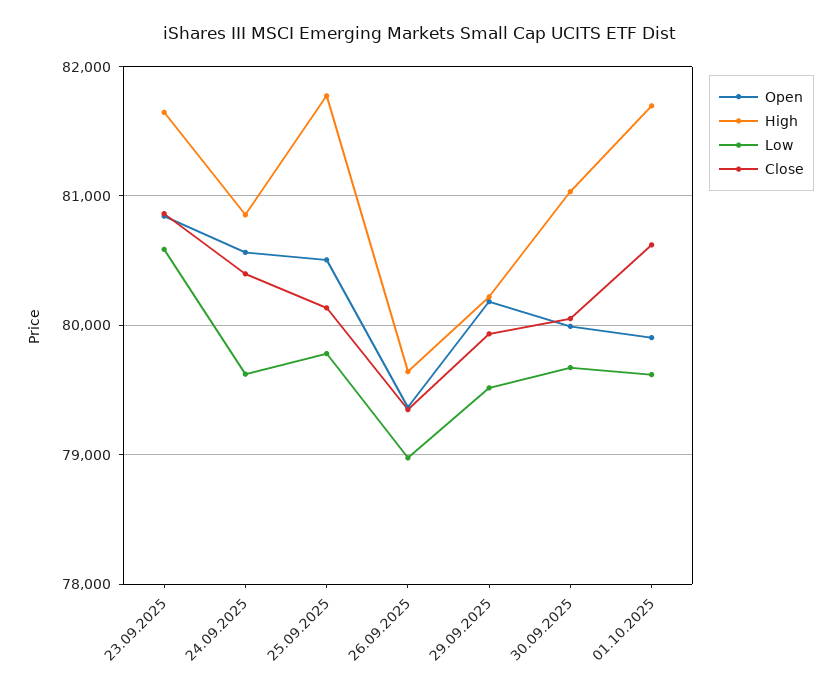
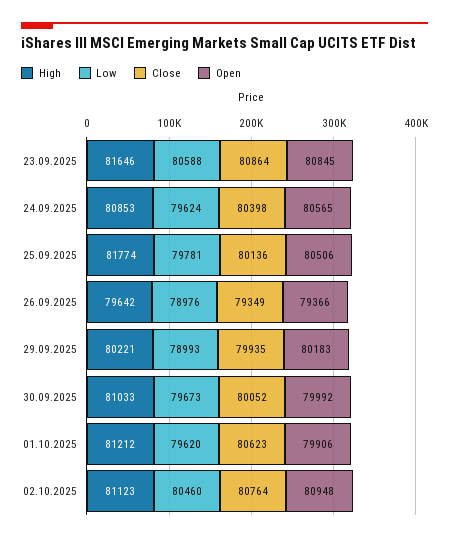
Low, 29.09.2025: 79500 -> 78993
High, 01.10.2025: 81700 -> 81212
High, 02.10.2025: none -> 81123
Low, 02.10.2025: none -> 80460
Close, 02.10.2025: none -> 80764
Open, 02.10.2025: none -> 80948

